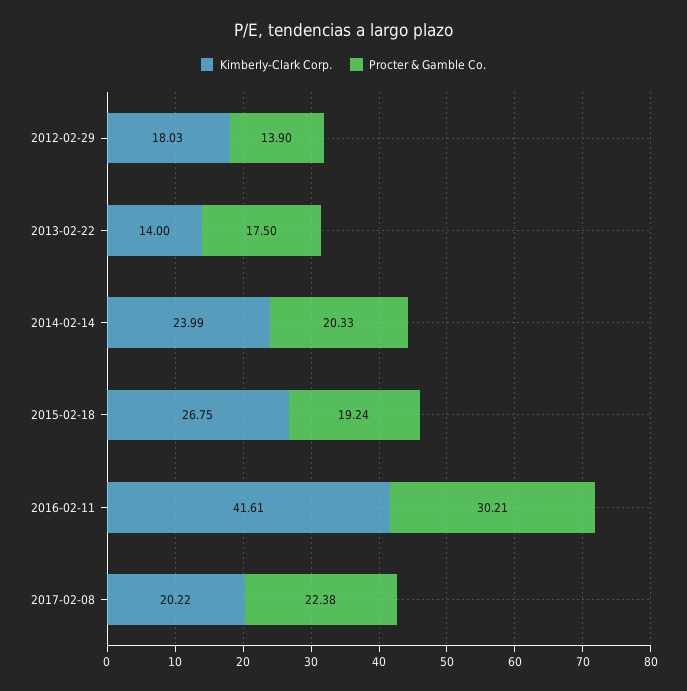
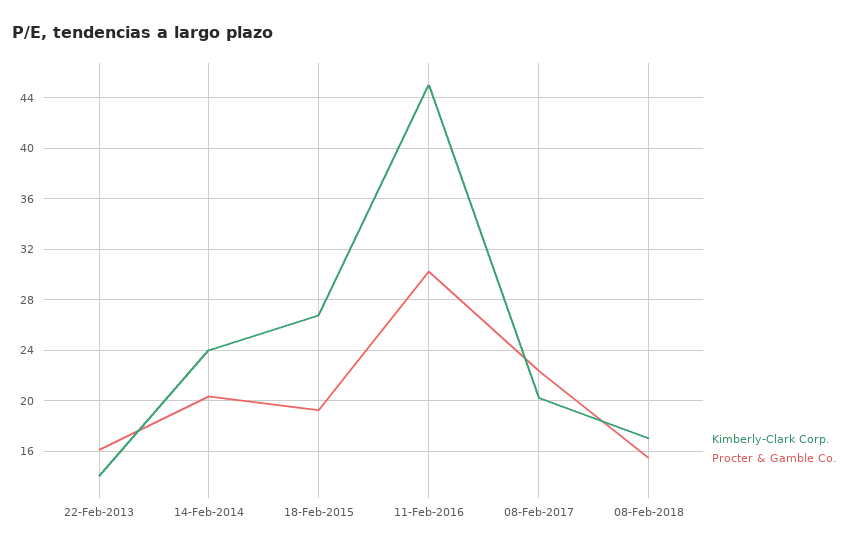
Kimberly-Clark Corp., 2012-02-29: 18.03 -> none
Procter & Gamble Co., 2012-02-29: 13.9 -> none
Procter & Gamble Co., 2013-02-22: 17.5 -> 16
Kimberly-Clark Corp., 2016-02-11: 41.61 -> 45
Kimberly-Clark Corp., 08-Feb-2018: none -> 17
Procter & Gamble Co., 08-Feb-2018: none -> 15.5

